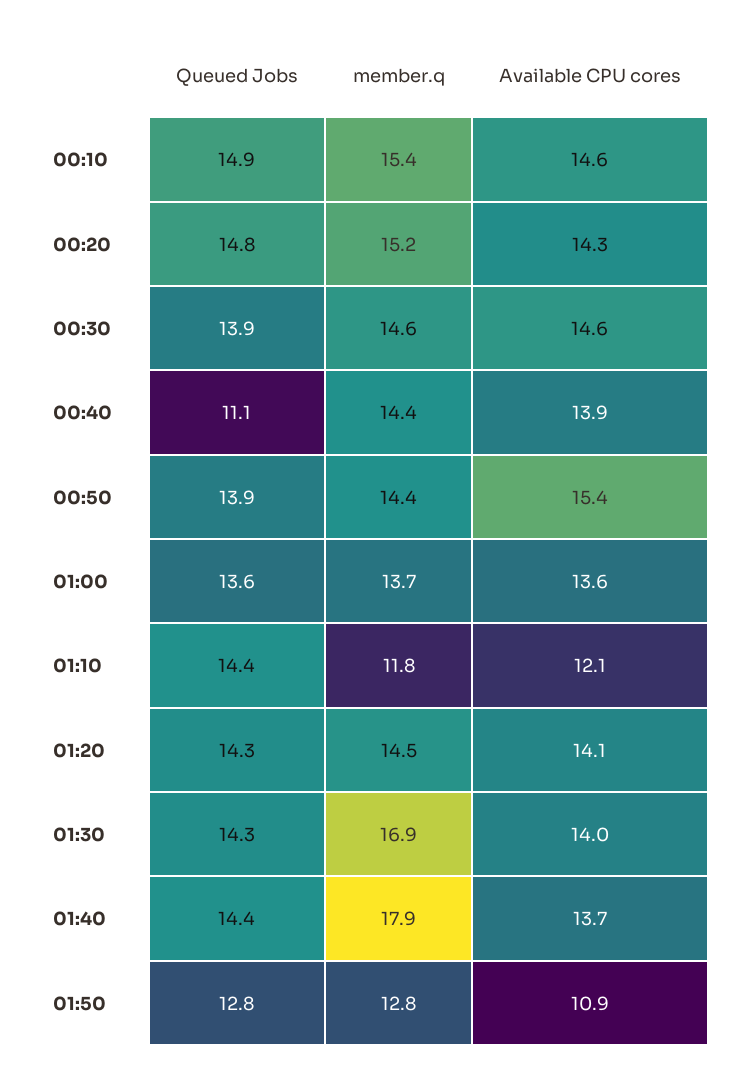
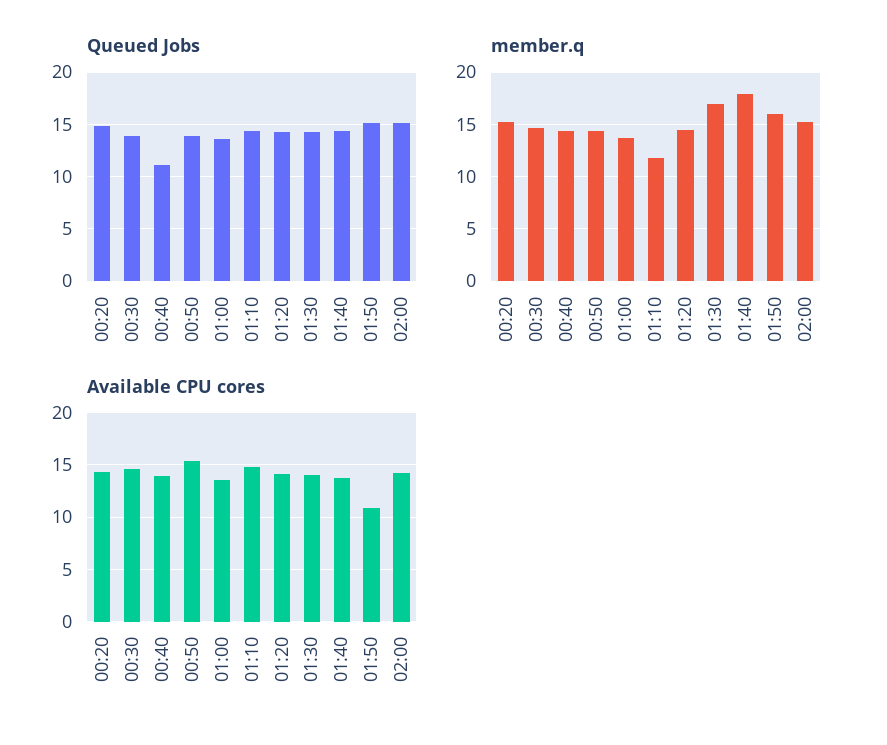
Queued Jobs, 00:10: 14.9 -> none
member.q, 00:10: 15.4 -> none
Available CPU cores, 00:10: 14.6 -> none
Available CPU cores, 01:10: 12.1 -> 15
Queued Jobs, 01:50: 12.8 -> 15
member.q, 01:50: 12.8 -> 16
Queued Jobs, 02:00: none -> 15
member.q, 02:00: none -> 15
Available CPU cores, 02:00: none -> 14

